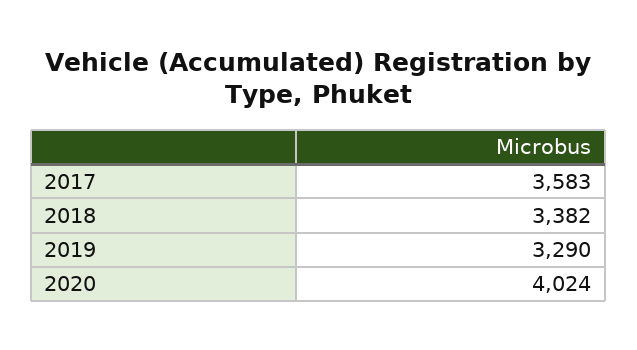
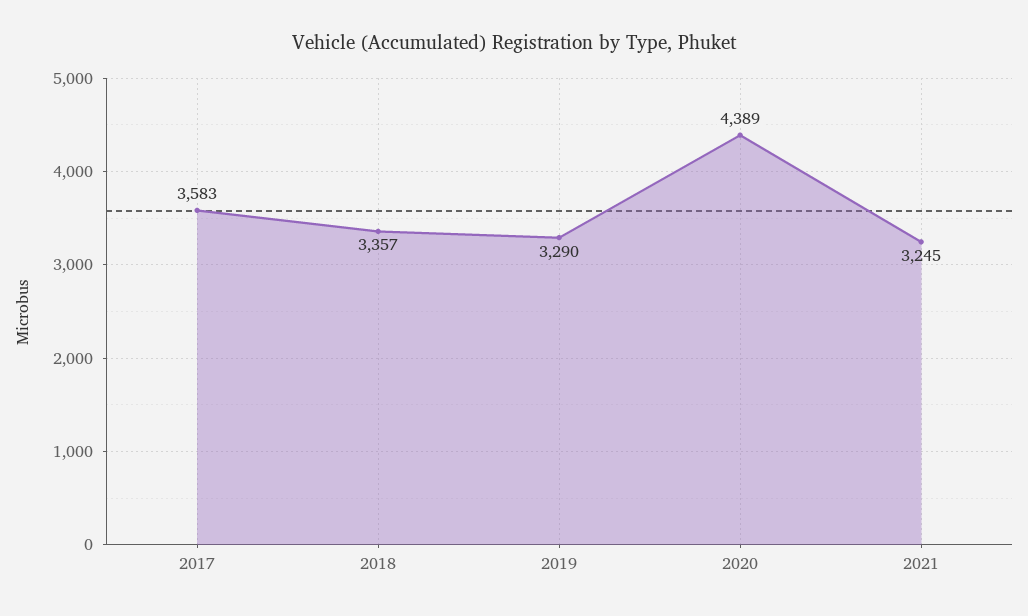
2018: 3382 -> 3357
2020: 4024 -> 4389
2021: none -> 3245

